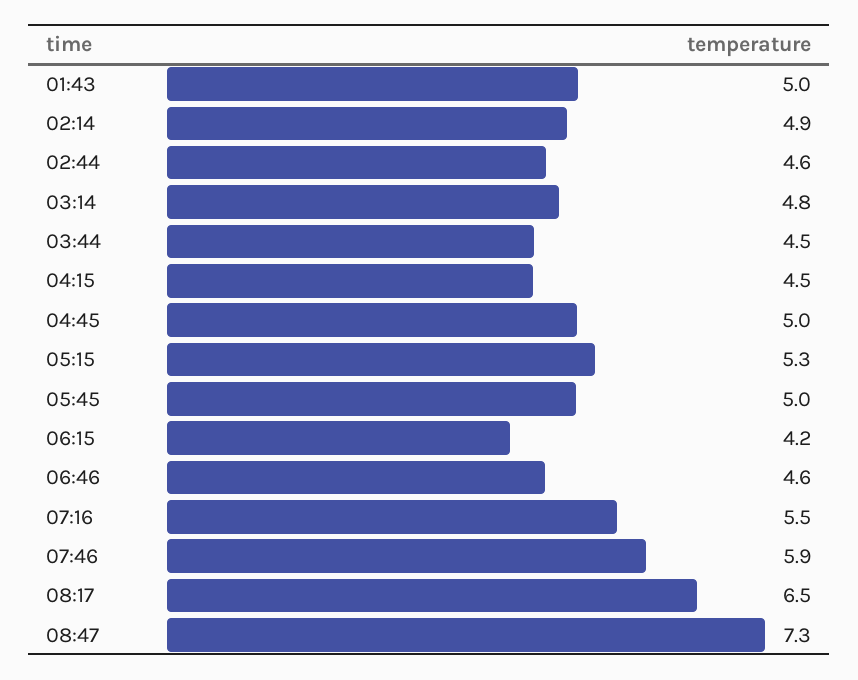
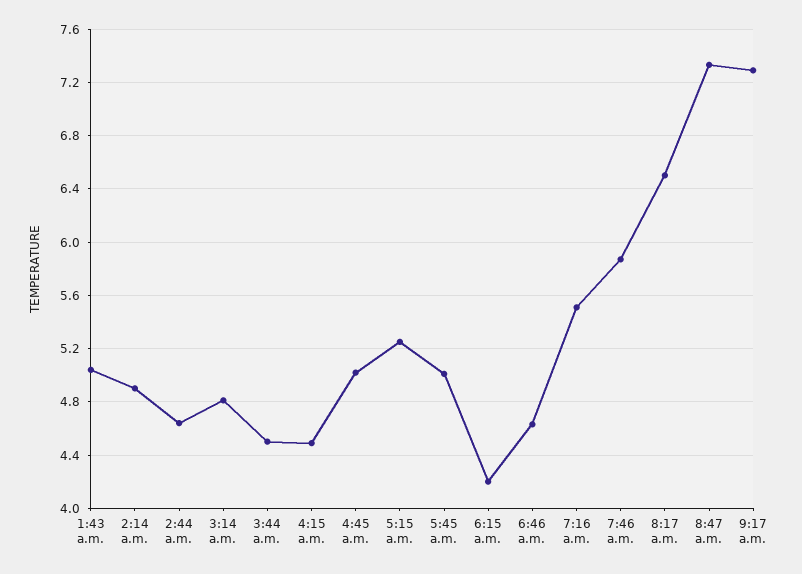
9:17 a.m.: none -> 7.3

